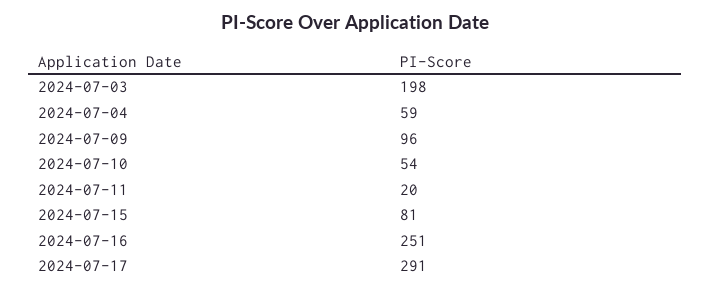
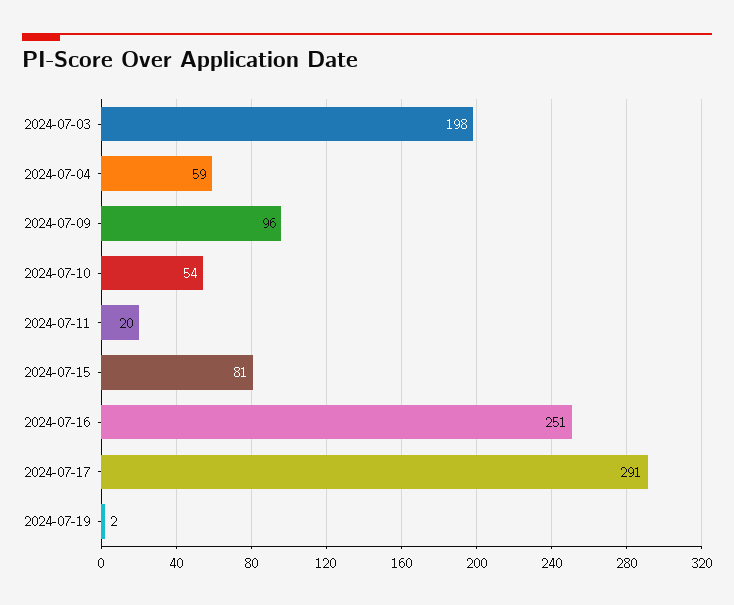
2024-07-19: none -> 2

